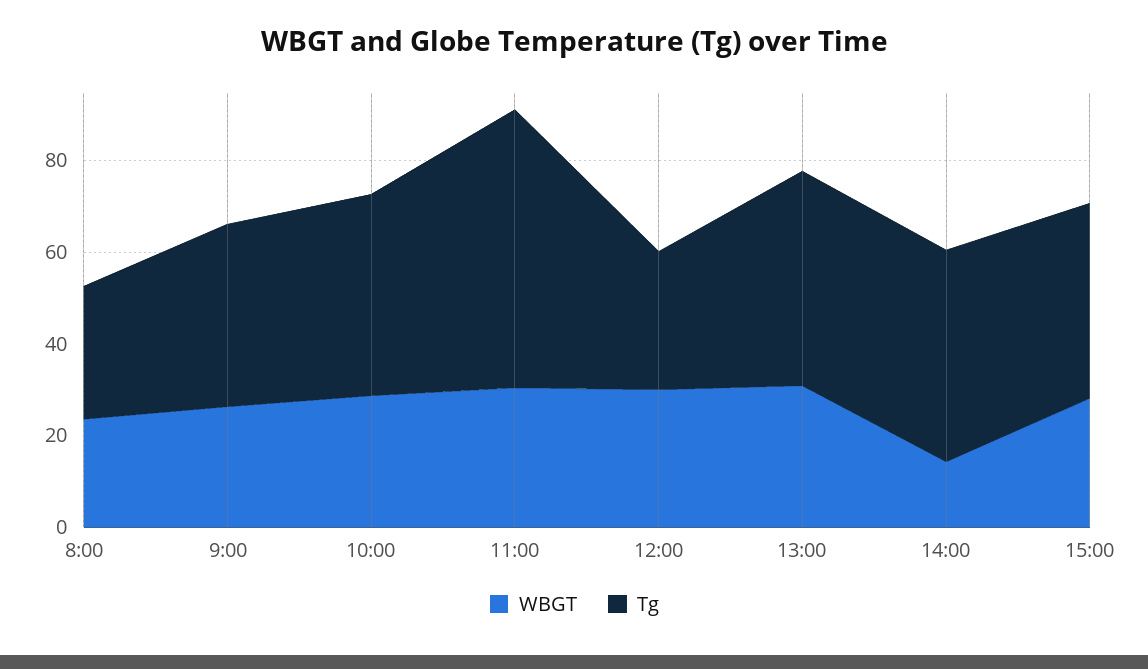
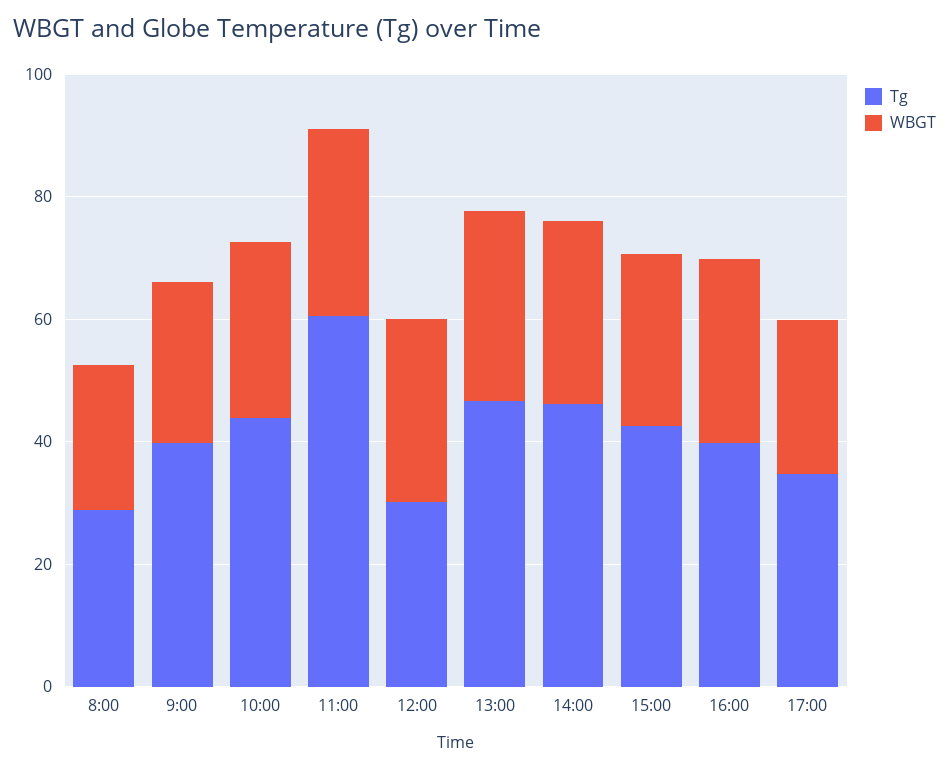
WBGT, 14:00: 15 -> 30
Tg, 16:00: none -> 40
WBGT, 16:00: none -> 30
Tg, 17:00: none -> 35
WBGT, 17:00: none -> 25

